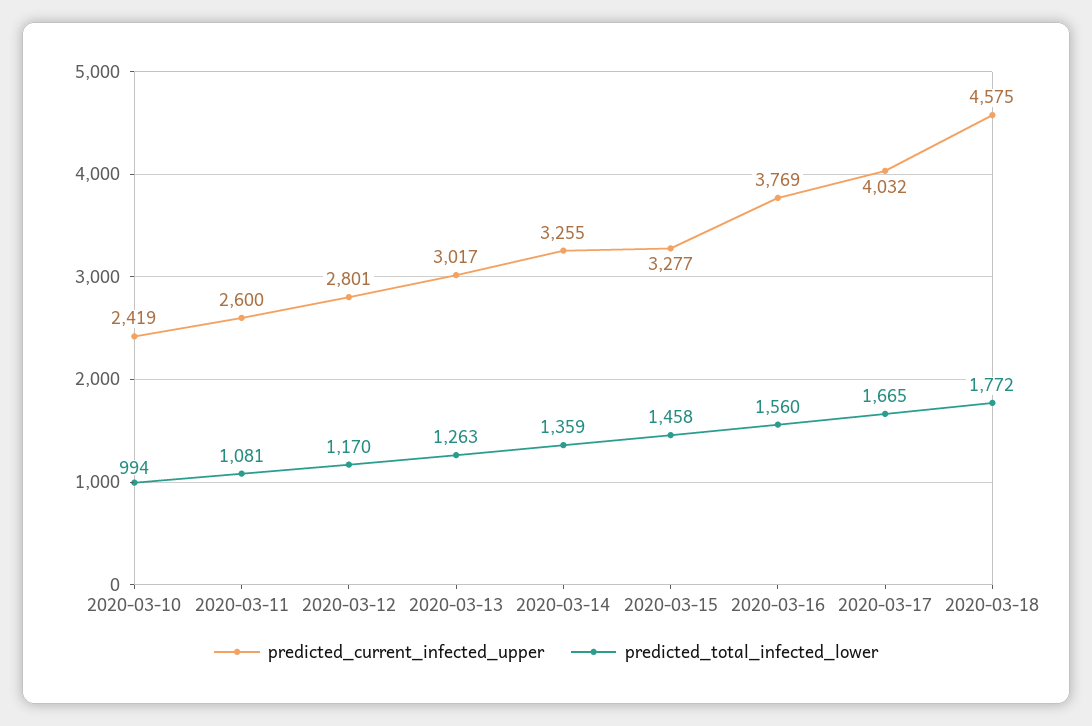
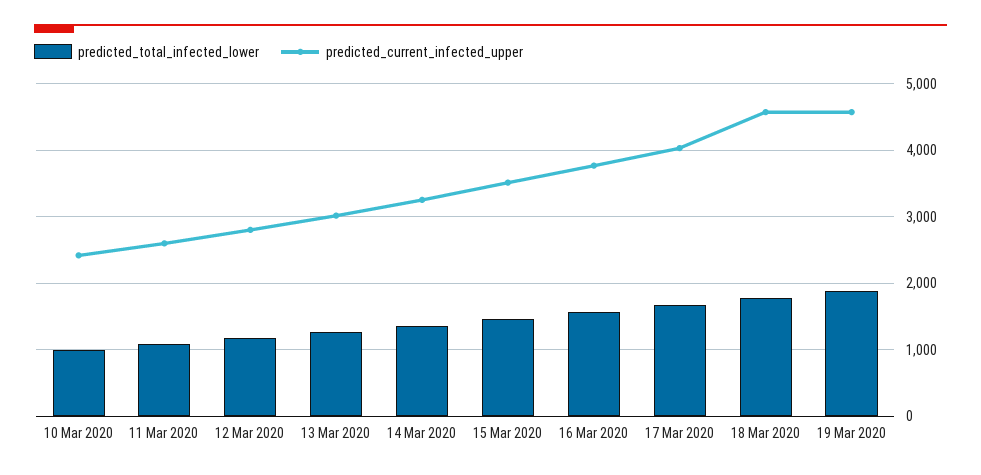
predicted_current_infected_upper, 2020-03-15: 3277 -> 3500
predicted_total_infected_lower, 19 Mar 2020: none -> 1900
predicted_current_infected_upper, 19 Mar 2020: none -> 4600

